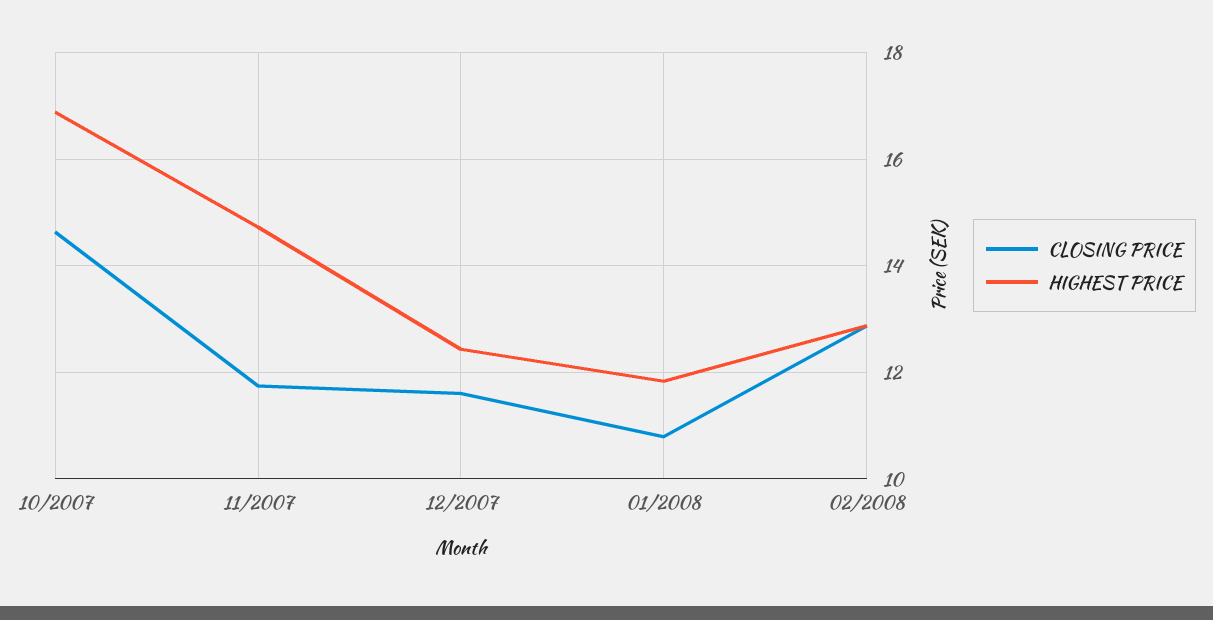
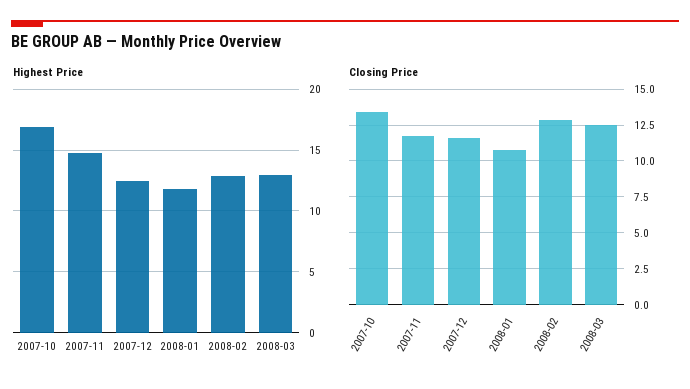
CLOSING PRICE, 10/2007: 14.6 -> 13.5
HIGHEST PRICE, 2008-03: none -> 13
CLOSING PRICE, 2008-03: none -> 12.5

